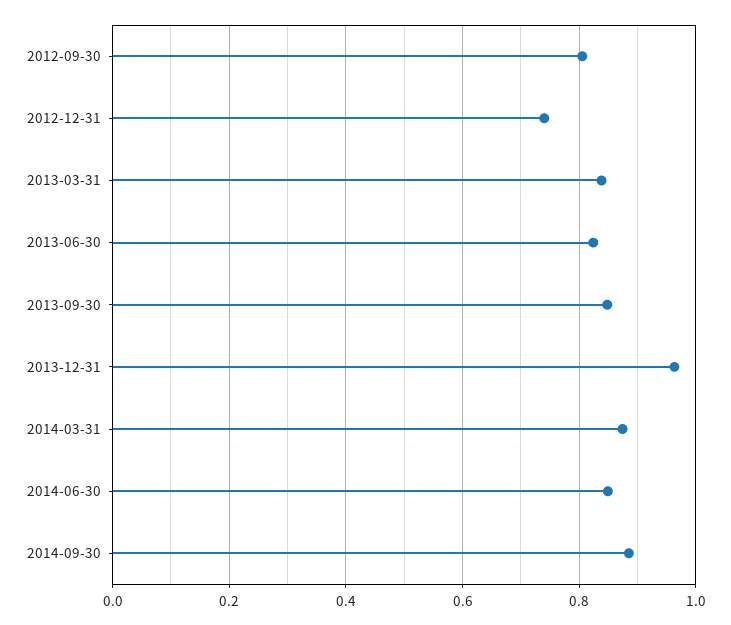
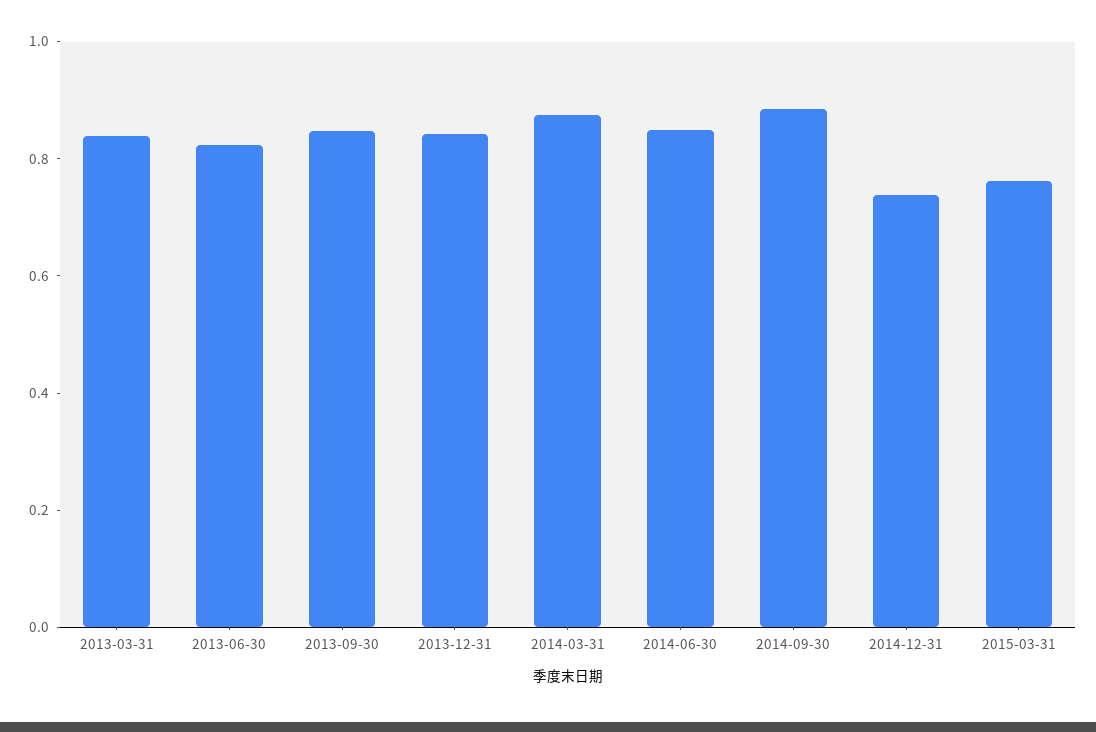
2012-09-30: 0.8 -> none
2012-12-31: 0.74 -> none
2013-12-31: 0.96 -> 0.85
2014-12-31: none -> 0.75
2015-03-31: none -> 0.75

